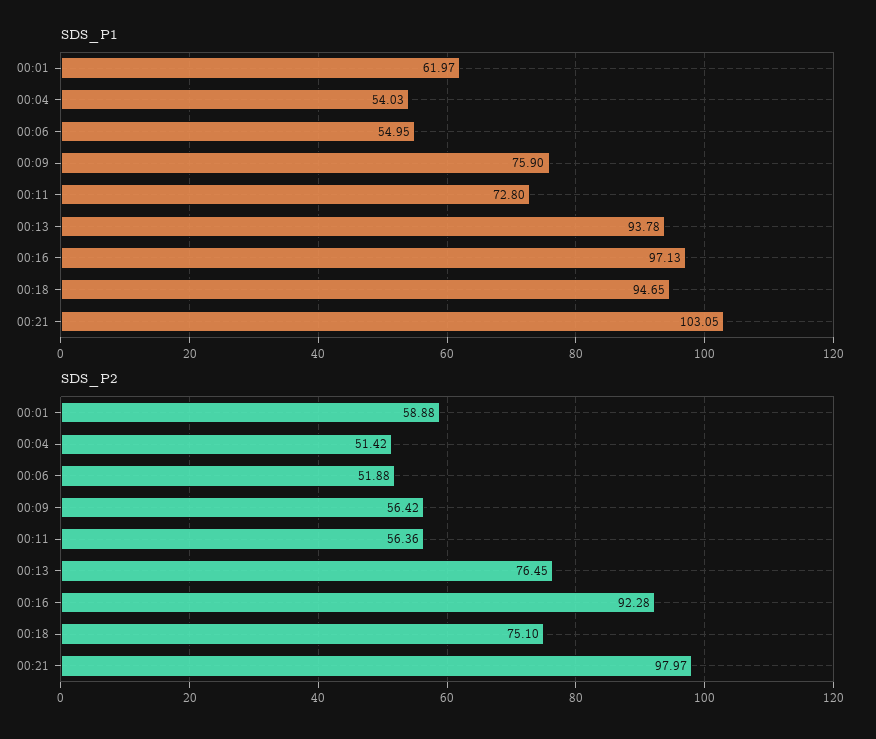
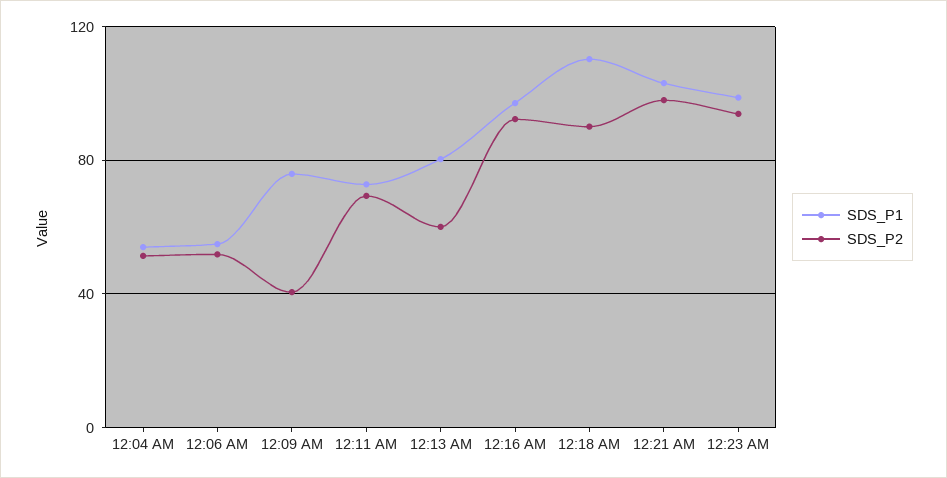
SDS_P1, 00:01: 61.97 -> none
SDS_P1, 00:13: 93.78 -> 80
SDS_P1, 00:18: 94.65 -> 110
SDS_P2, 00:01: 58.88 -> none
SDS_P2, 00:09: 56.42 -> 40
SDS_P2, 00:11: 56.36 -> 70
SDS_P2, 00:13: 76.45 -> 60
SDS_P2, 00:18: 75.1 -> 90
SDS_P1, 12:23 AM: none -> 100
SDS_P2, 12:23 AM: none -> 95

